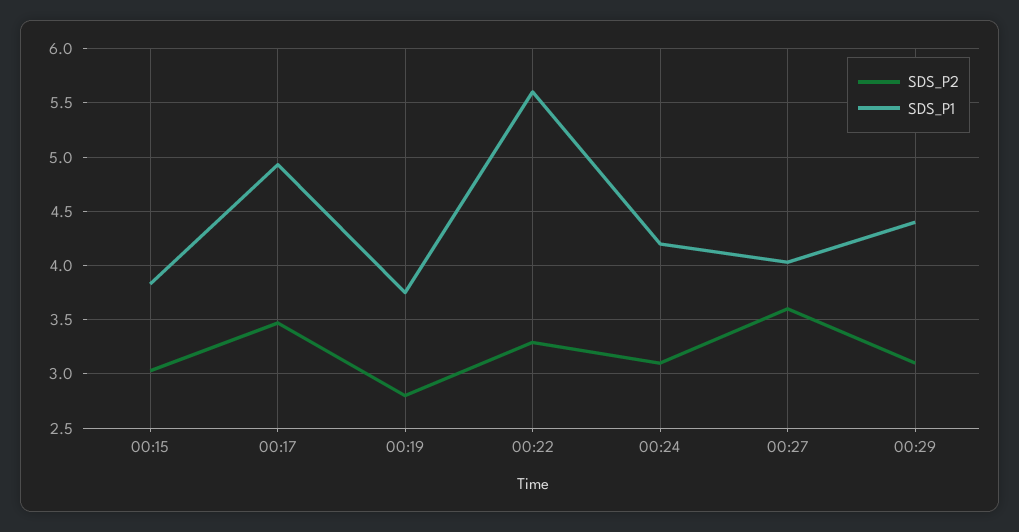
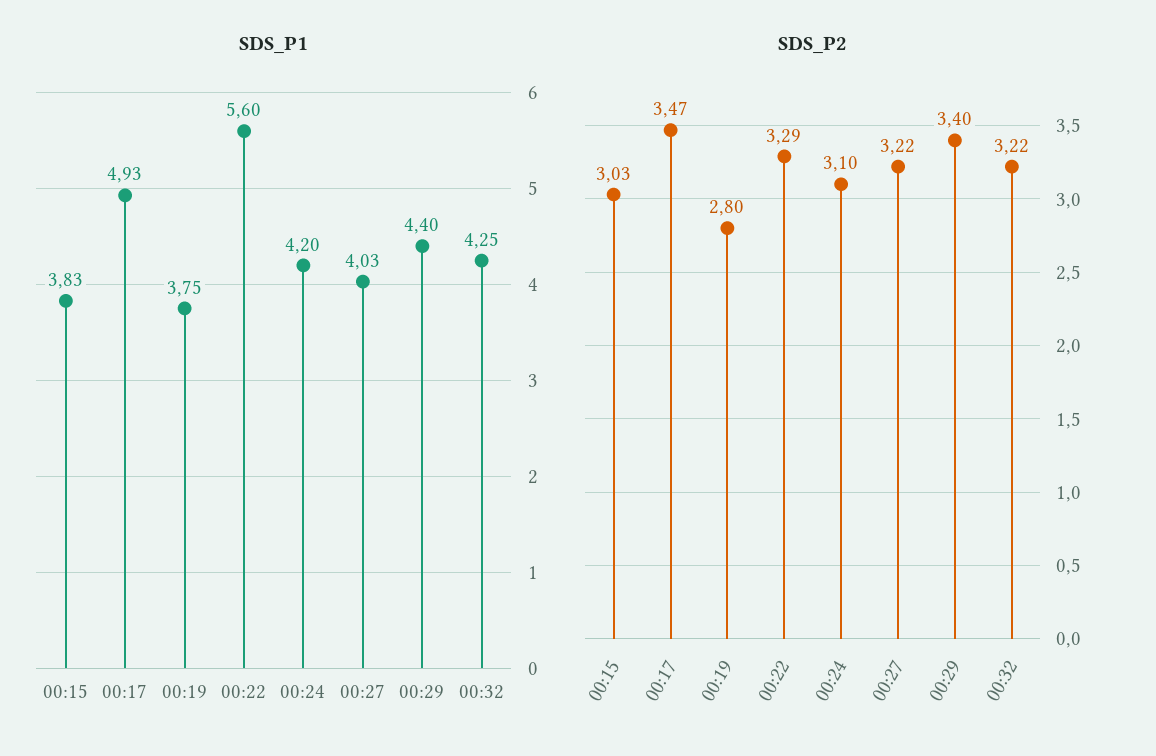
SDS_P2, 00:27: 3.6 -> 3.22
SDS_P2, 00:29: 3.1 -> 3.4
SDS_P1, 00:32: none -> 4.25
SDS_P2, 00:32: none -> 3.22

